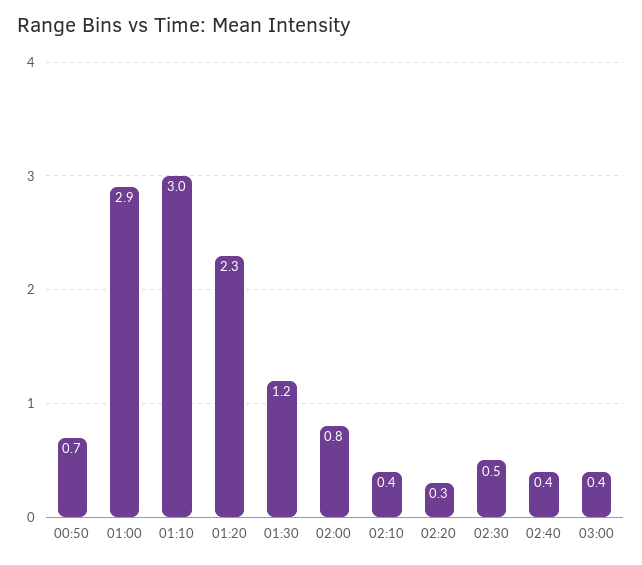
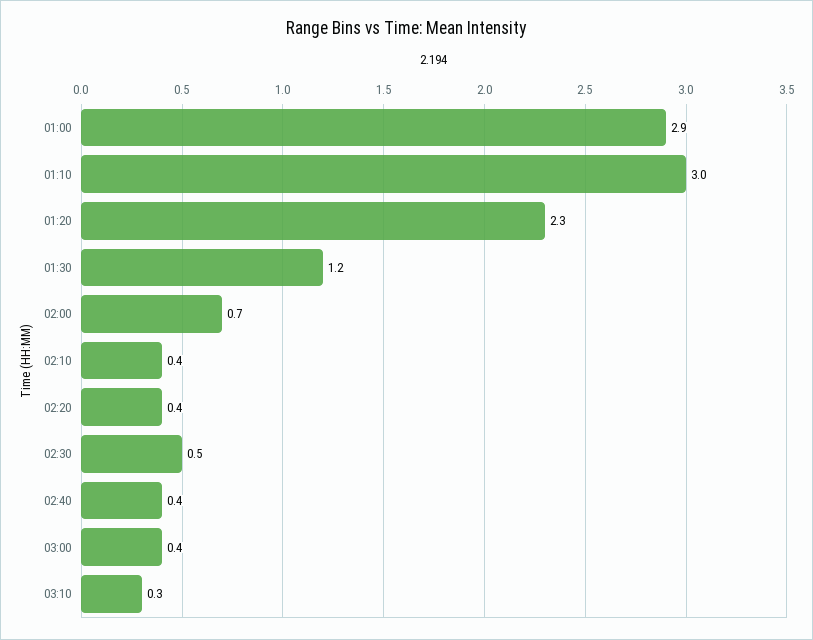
00:50: 0.7 -> none
02:00: 0.8 -> 0.7
02:20: 0.3 -> 0.4
03:10: none -> 0.3

